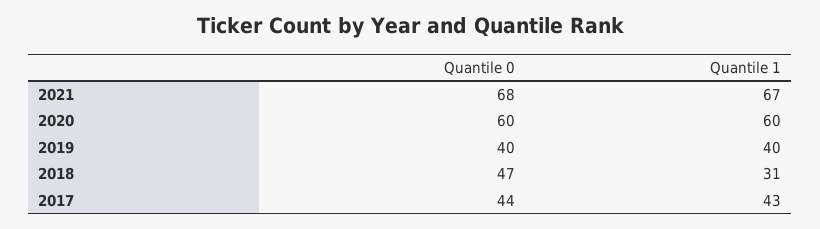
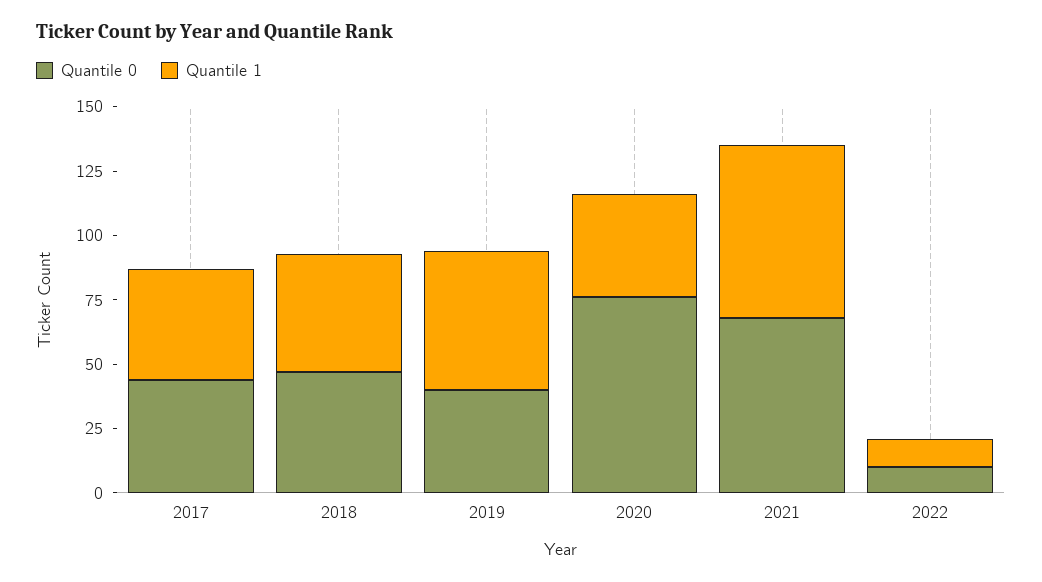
Quantile 0, 2020: 60 -> 75
Quantile 1, 2020: 60 -> 40
Quantile 1, 2019: 40 -> 55
Quantile 1, 2018: 31 -> 45
Quantile 0, 2022: none -> 10
Quantile 1, 2022: none -> 10

